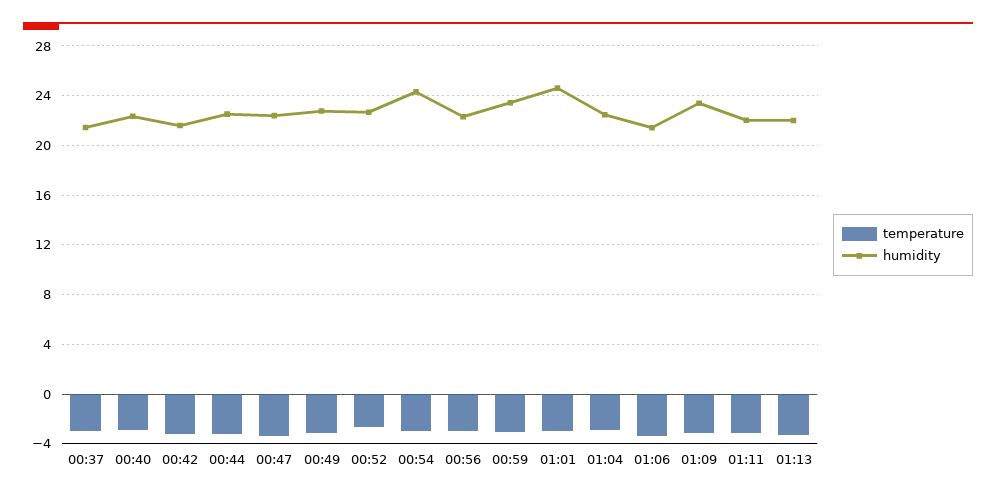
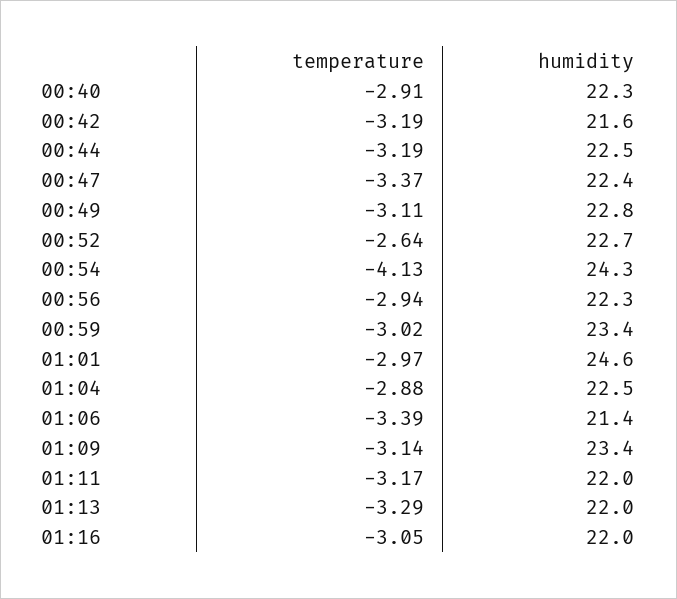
temperature, 00:37: -3 -> none
humidity, 00:37: 21.5 -> none
temperature, 00:54: -3 -> -4.13
temperature, 01:16: none -> -3.05
humidity, 01:16: none -> 22

